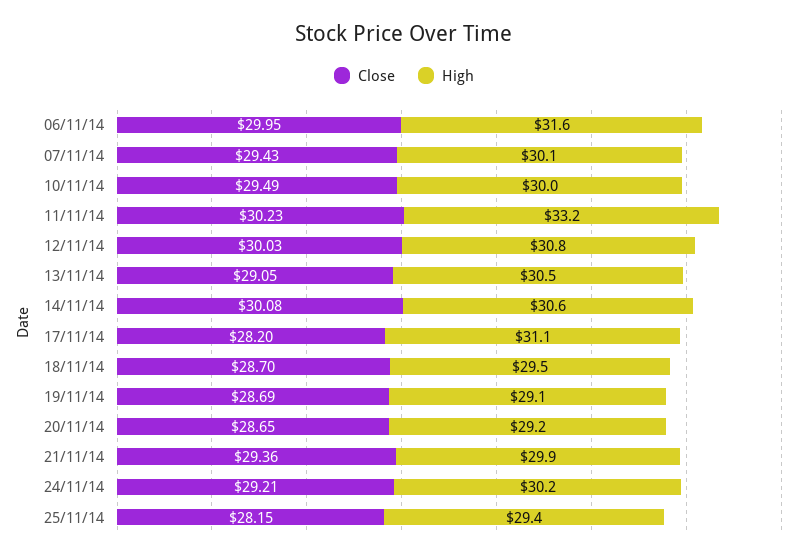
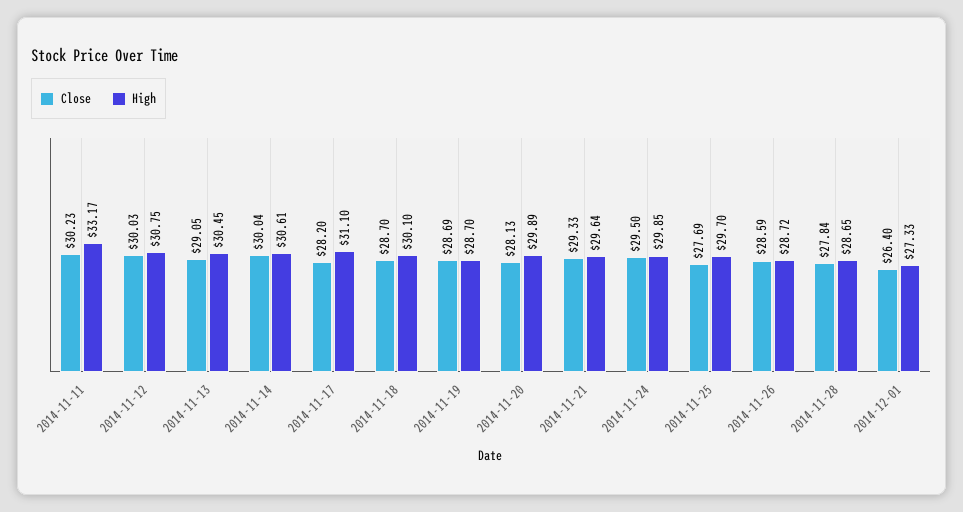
Close, 06/11/14: 29.95 -> none
High, 06/11/14: 31.6 -> none
Close, 07/11/14: 29.43 -> none
High, 07/11/14: 30.1 -> none
Close, 10/11/14: 29.49 -> none
High, 10/11/14: 30 -> none
Close, 14/11/14: 30.08 -> 30.04
High, 18/11/14: 29.5 -> 30.1
High, 19/11/14: 29.1 -> 28.7
Close, 20/11/14: 28.65 -> 28.13
High, 20/11/14: 29.2 -> 29.89
Close, 21/11/14: 29.36 -> 29.33
High, 21/11/14: 29.9 -> 29.64
Close, 24/11/14: 29.21 -> 29.5
High, 24/11/14: 30.2 -> 29.85
Close, 25/11/14: 28.15 -> 27.69
High, 25/11/14: 29.4 -> 29.7
Close, 2014-11-26: none -> 28.59
High, 2014-11-26: none -> 28.72
Close, 2014-11-28: none -> 27.84
High, 2014-11-28: none -> 28.65
Close, 2014-12-01: none -> 26.4
High, 2014-12-01: none -> 27.33

